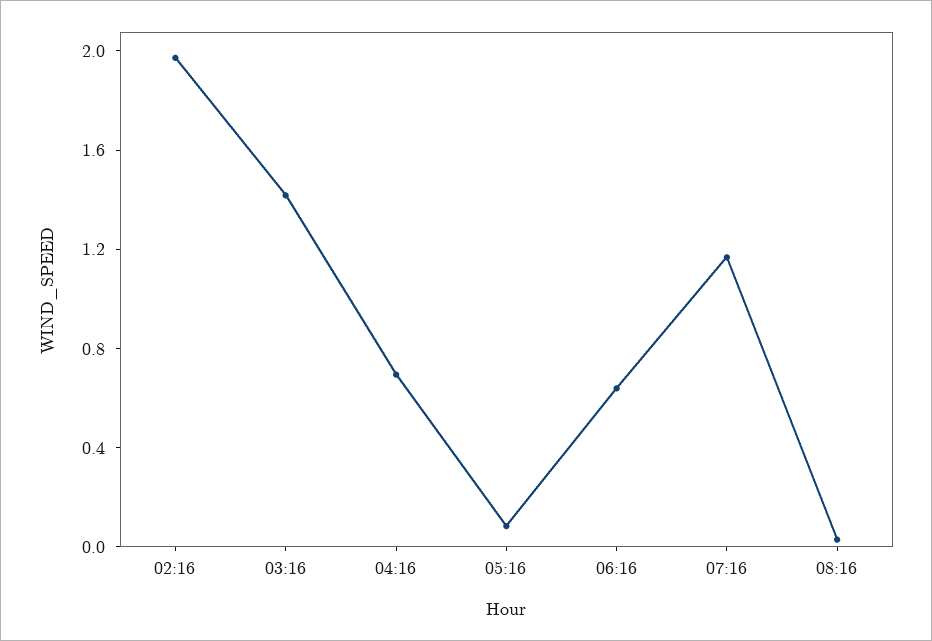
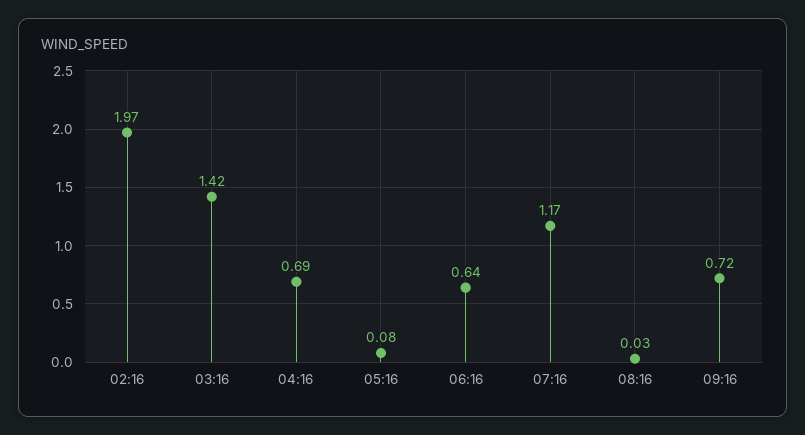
09:16: none -> 0.72

